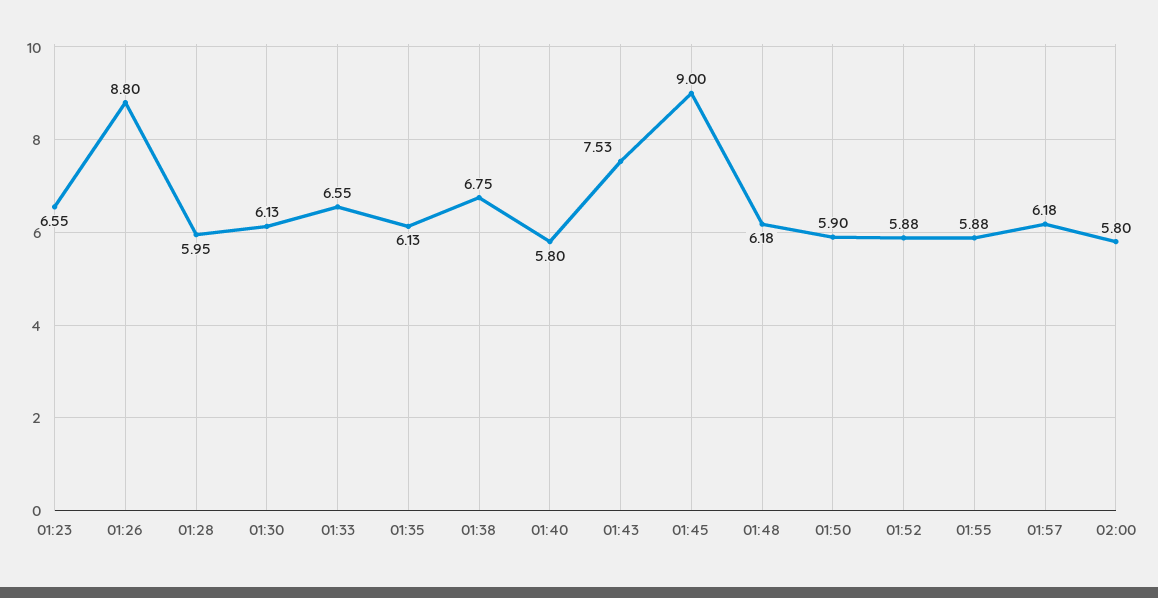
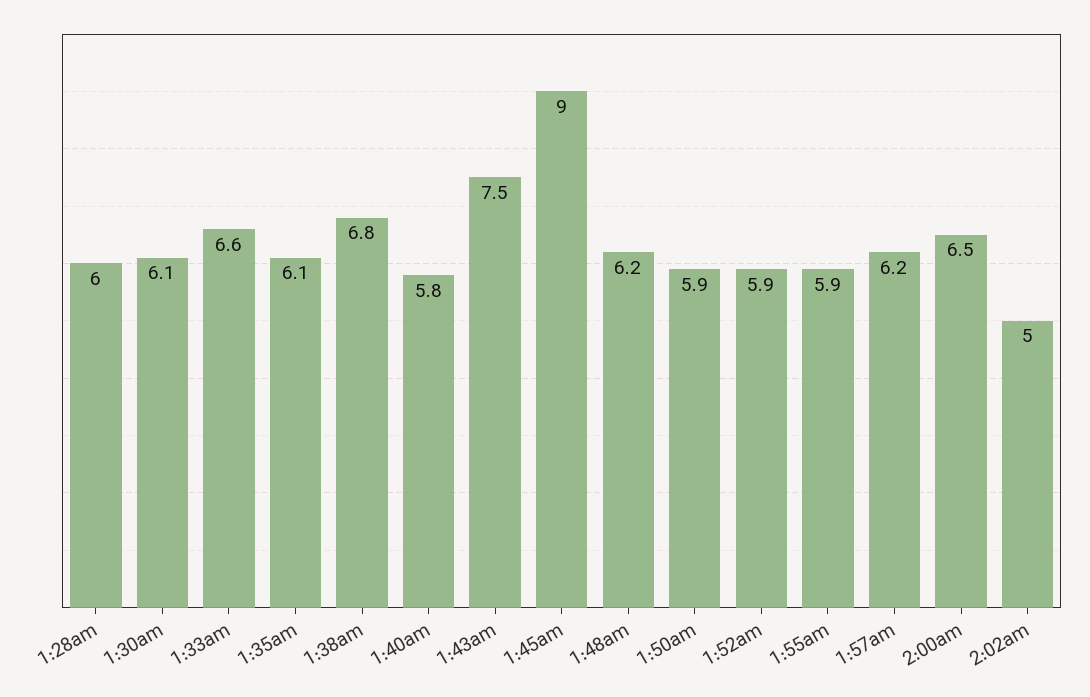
01:23: 6.55 -> none
01:26: 8.8 -> none
02:00: 5.8 -> 6.5
2:02am: none -> 5

